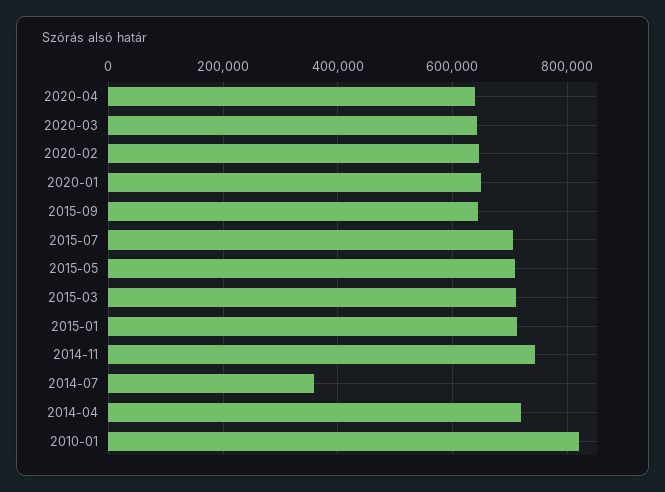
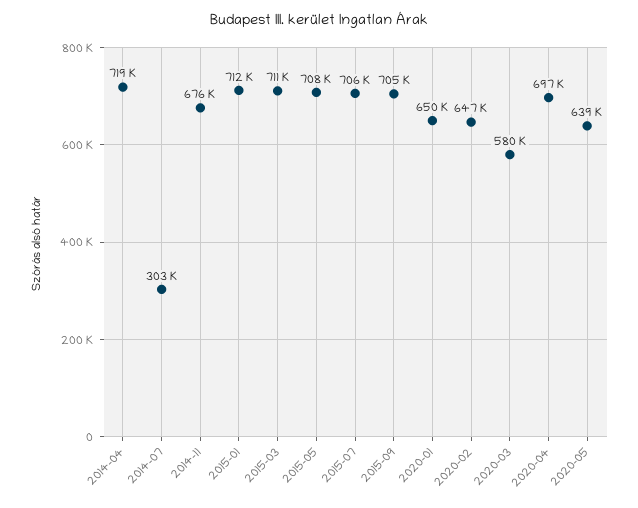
2020-04: 640000 -> 697000
2020-03: 640000 -> 580000
2015-09: 640000 -> 705000
2014-11: 740000 -> 676000
2014-07: 360000 -> 303000
2010-01: 820000 -> none
2020-05: none -> 639000

